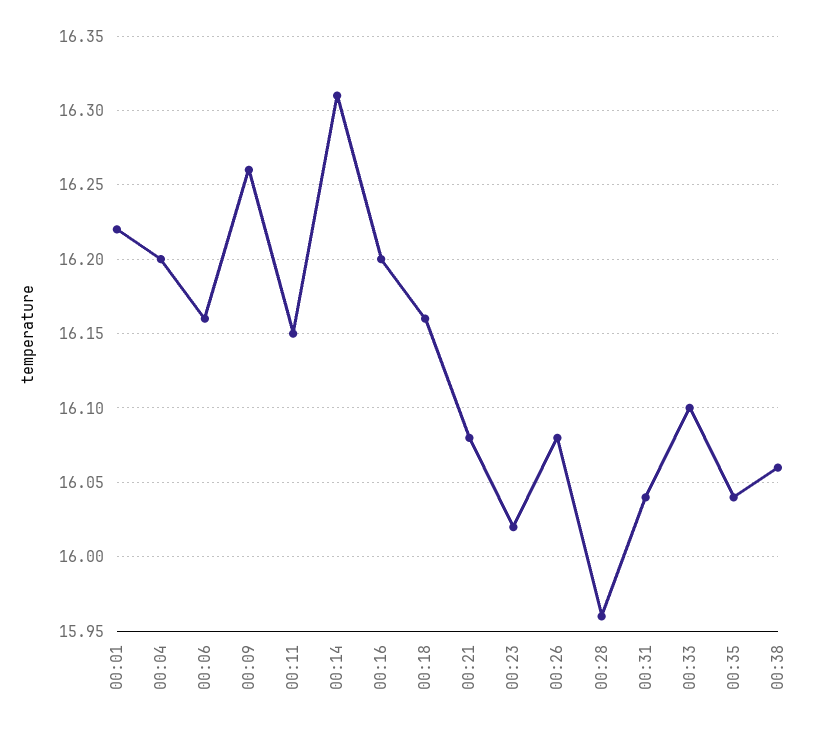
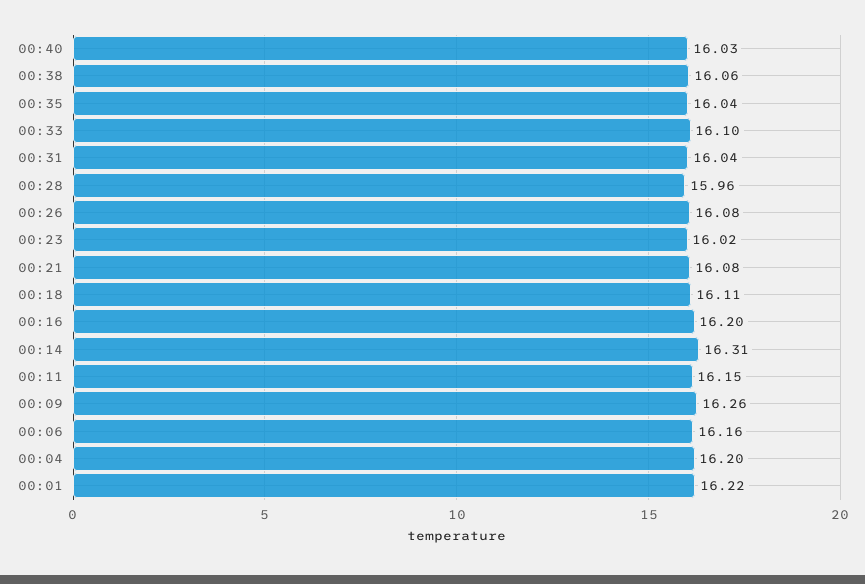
00:18: 16.16 -> 16.11
00:40: none -> 16.03

